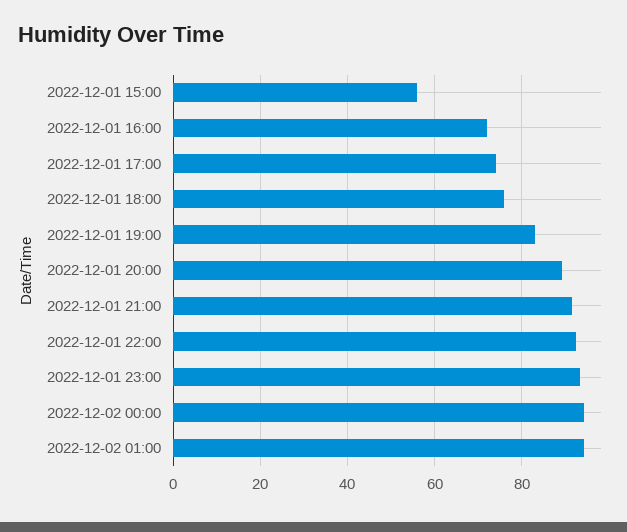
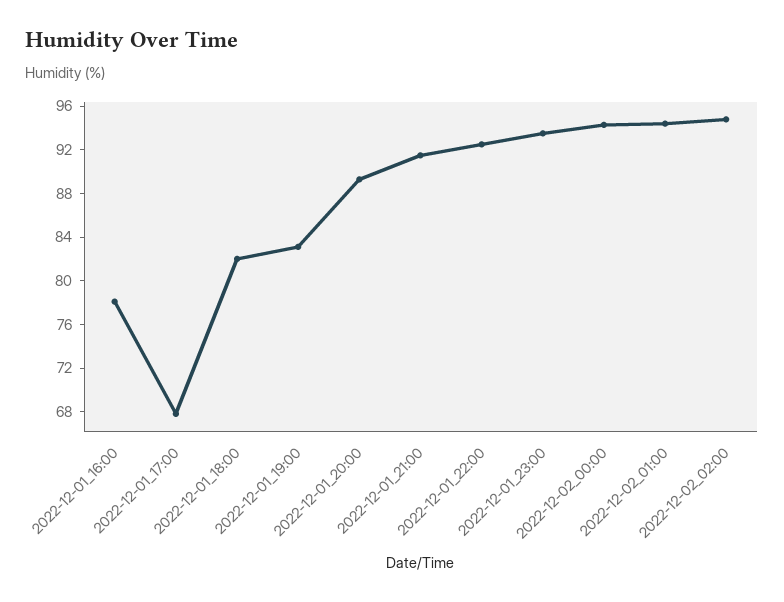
2022-12-01 15:00: 56 -> none
2022-12-01 16:00: 72 -> 78
2022-12-01 17:00: 74 -> 68
2022-12-01 18:00: 76 -> 82
2022-12-02_02:00: none -> 95

